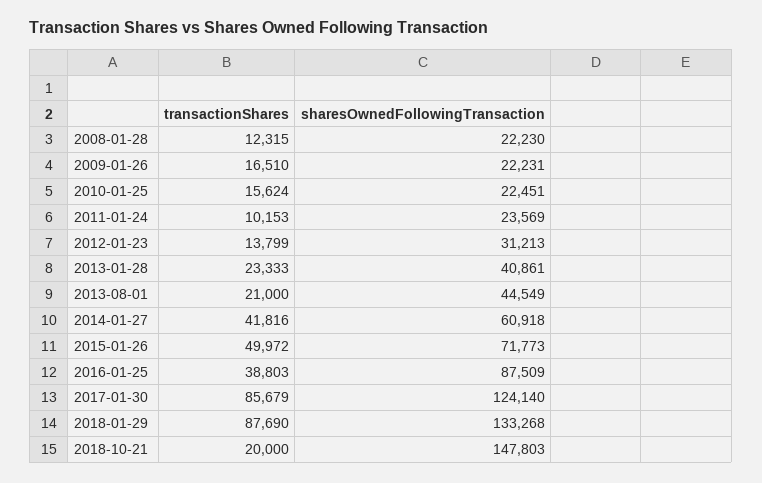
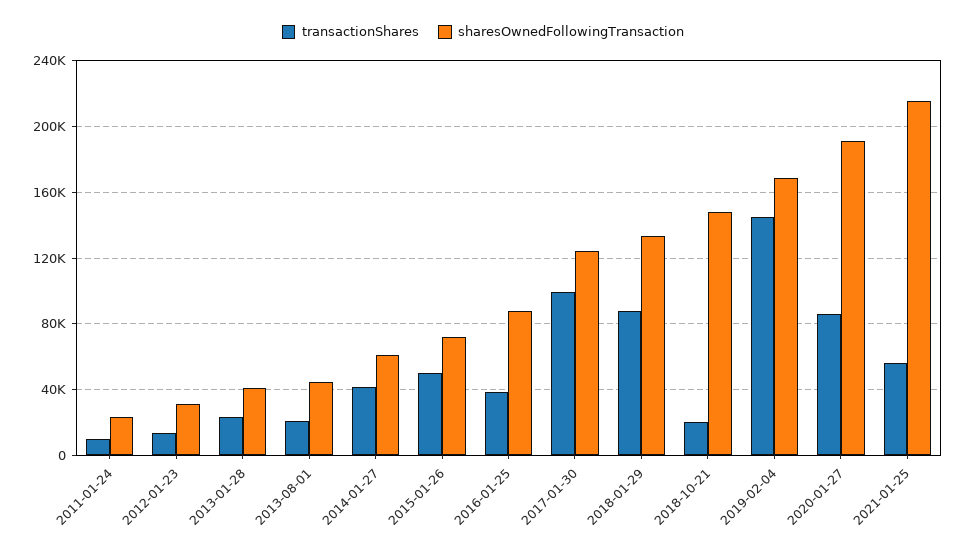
transactionShares, 2008-01-28: 12315 -> none
sharesOwnedFollowingTransaction, 2008-01-28: 22230 -> none
transactionShares, 2009-01-26: 16510 -> none
sharesOwnedFollowingTransaction, 2009-01-26: 22231 -> none
transactionShares, 2010-01-25: 15624 -> none
sharesOwnedFollowingTransaction, 2010-01-25: 22451 -> none
transactionShares, 2017-01-30: 85679 -> 100000
transactionShares, 2019-02-04: none -> 145000
sharesOwnedFollowingTransaction, 2019-02-04: none -> 170000
transactionShares, 2020-01-27: none -> 85000
sharesOwnedFollowingTransaction, 2020-01-27: none -> 190000
transactionShares, 2021-01-25: none -> 55000
sharesOwnedFollowingTransaction, 2021-01-25: none -> 215000

